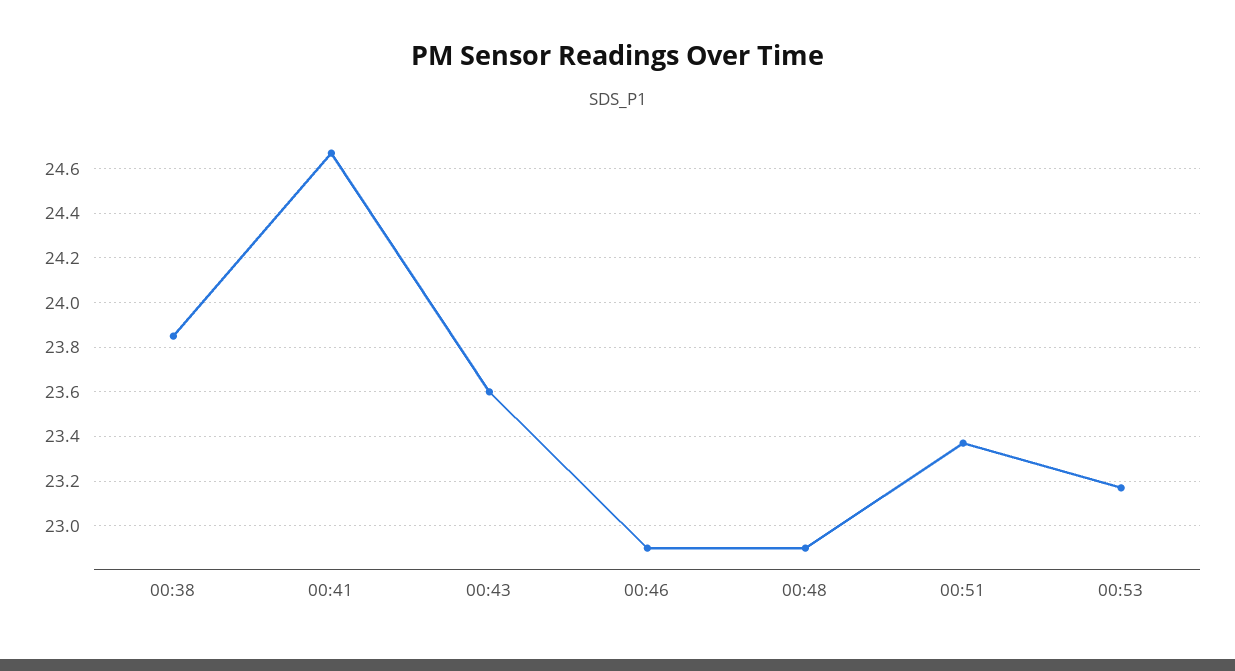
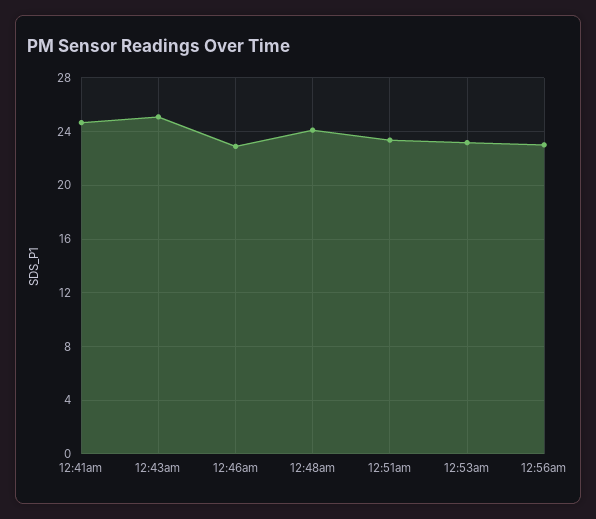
00:38: 23.85 -> none
00:43: 23.6 -> 25
00:48: 22.9 -> 24
12:56am: none -> 23

